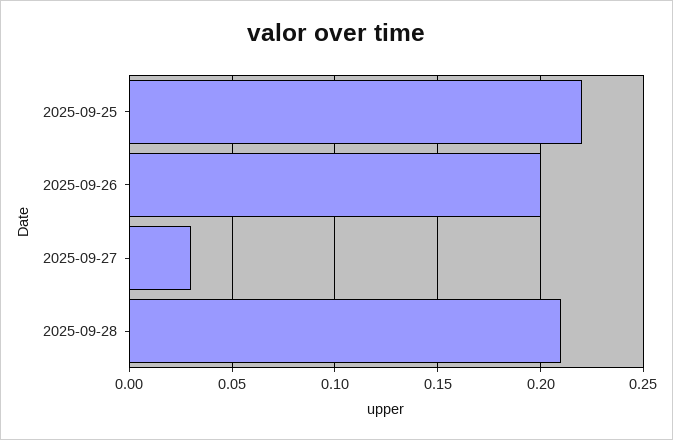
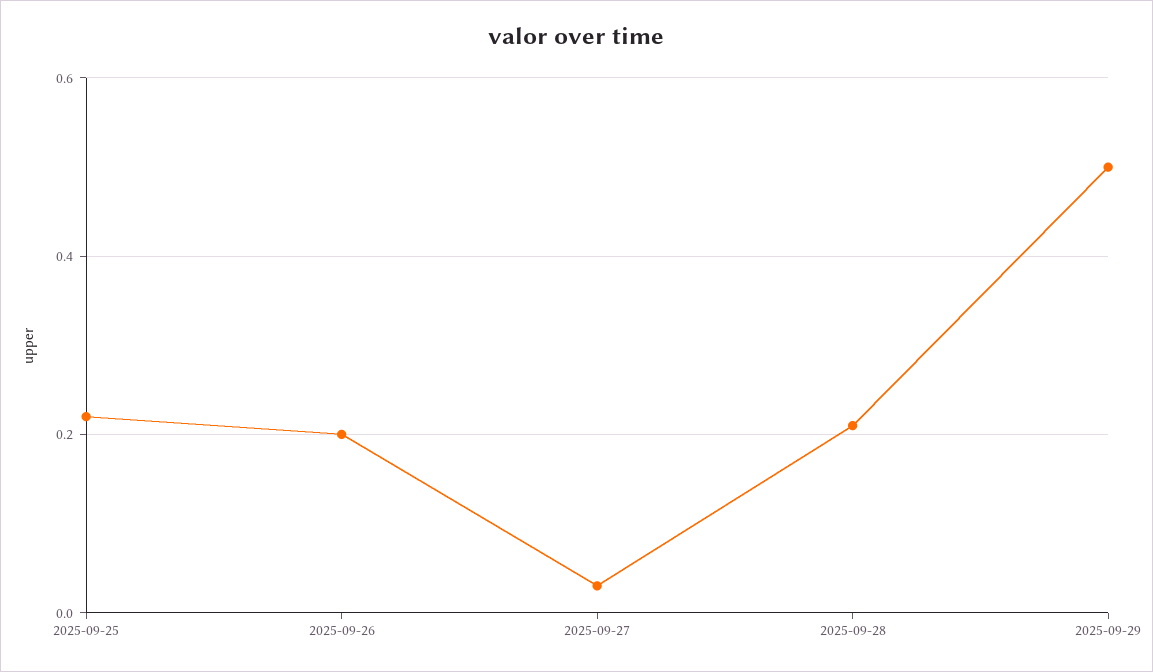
2025-09-29: none -> 0.5

